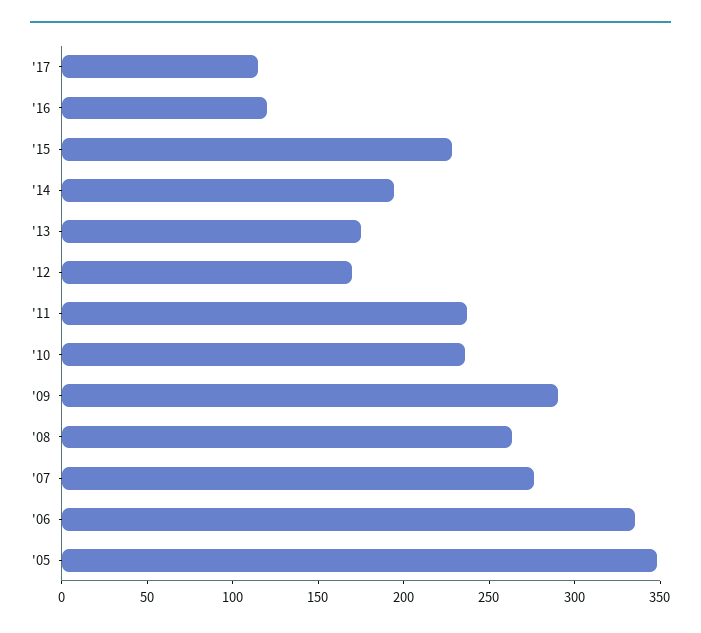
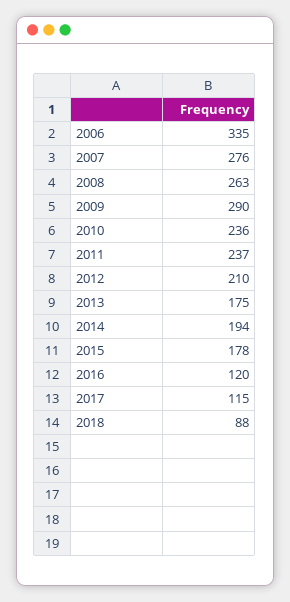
'15: 230 -> 178
'12: 170 -> 210
'05: 350 -> none
2018: none -> 88

